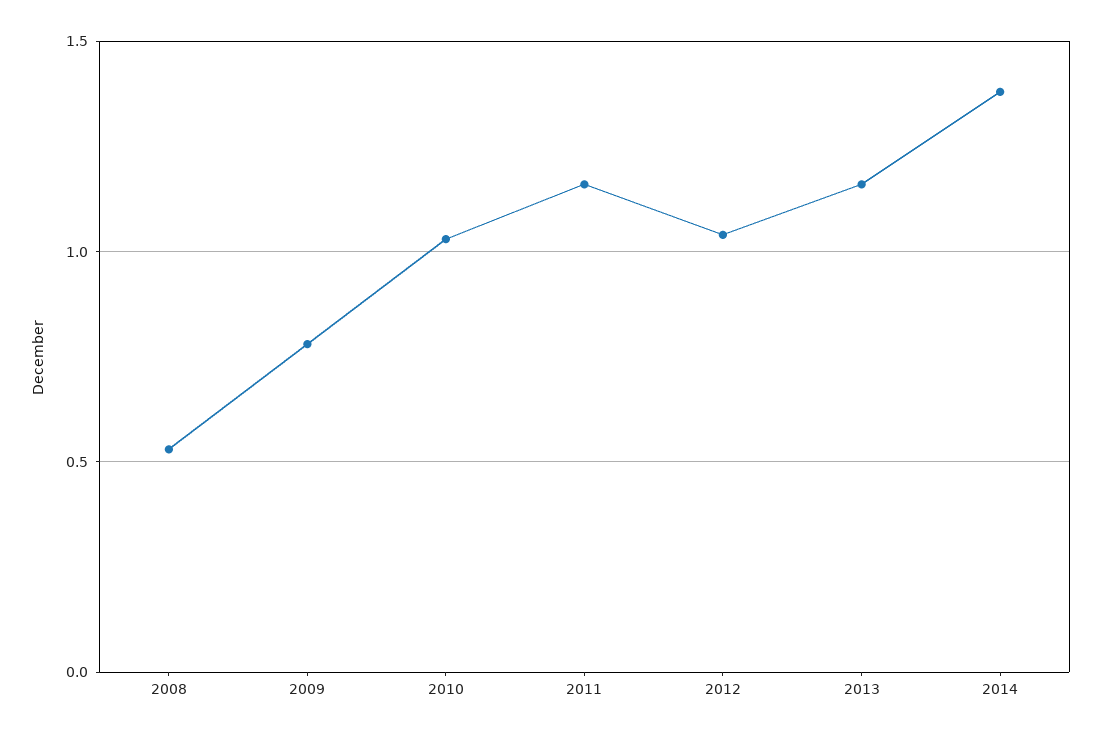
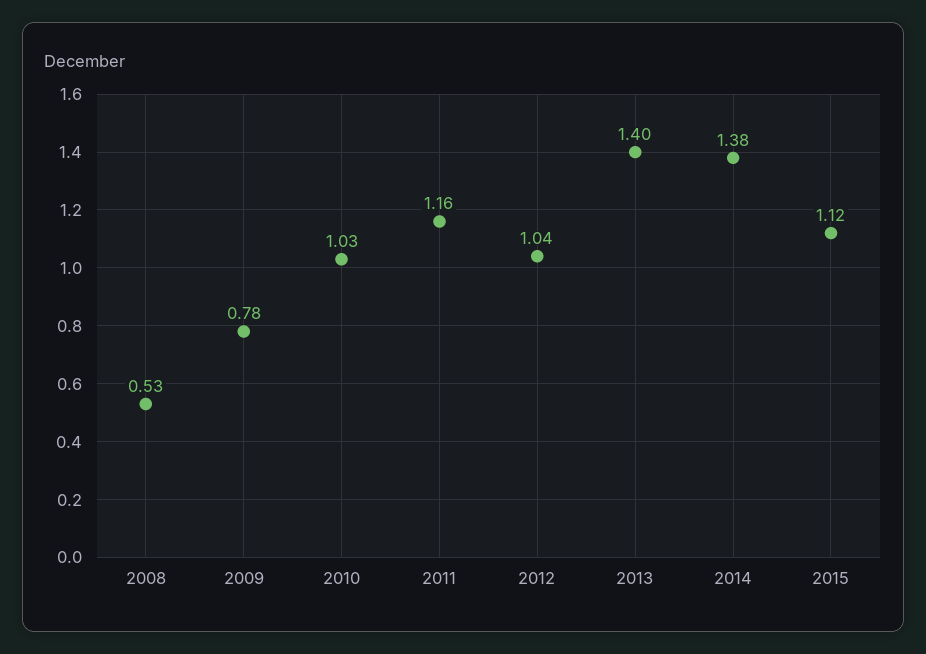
2013: 1.15 -> 1.4
2015: none -> 1.12

